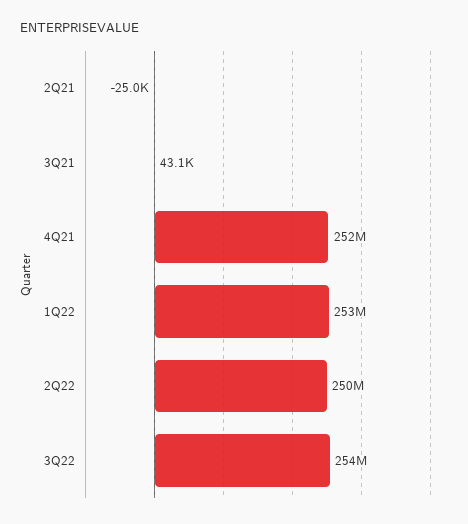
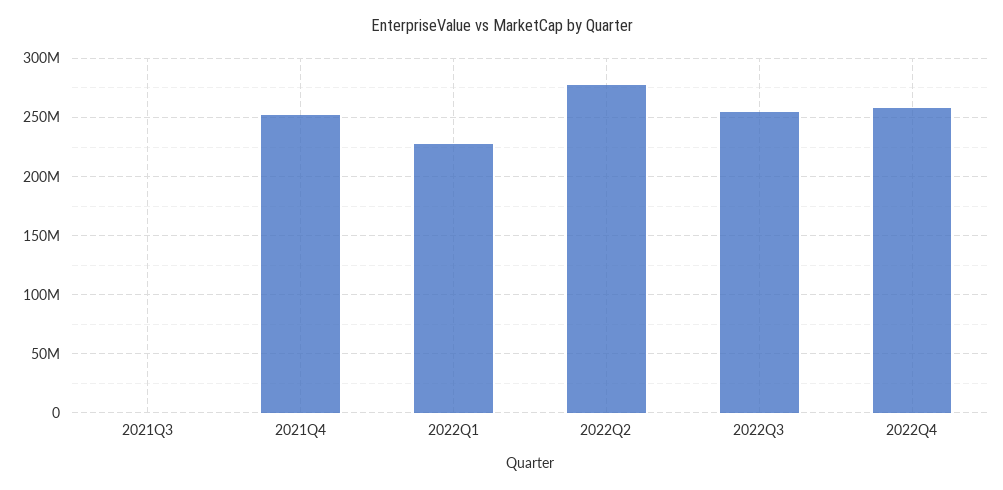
2Q21: -25000 -> none
1Q22: 253000000 -> 230000000
2Q22: 250000000 -> 280000000
2022Q4: none -> 260000000

